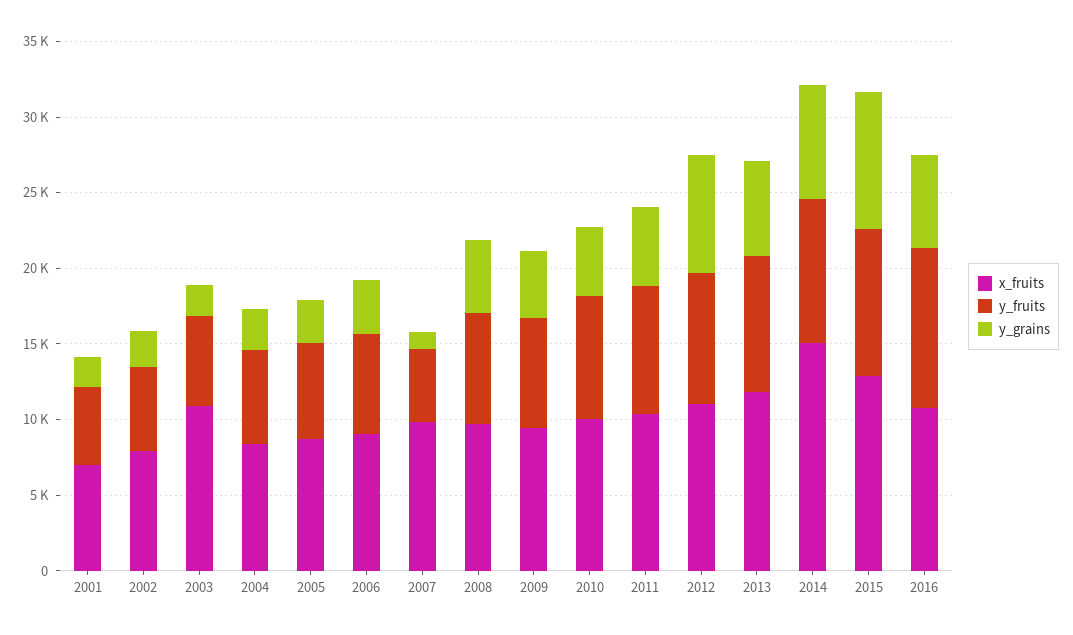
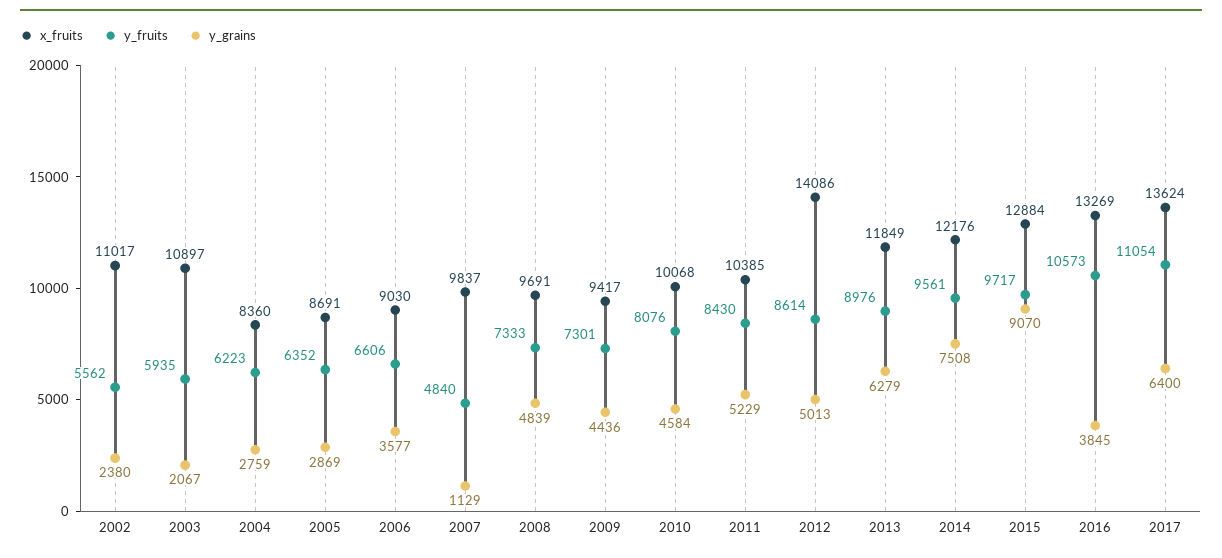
x_fruits, 2001: 7000 -> none
y_fruits, 2001: 5000 -> none
y_grains, 2001: 2000 -> none
x_fruits, 2002: 8000 -> 11017
x_fruits, 2012: 11000 -> 14086
y_grains, 2012: 8000 -> 5013
x_fruits, 2014: 15000 -> 12176
x_fruits, 2016: 11000 -> 13269
y_grains, 2016: 6000 -> 3845
x_fruits, 2017: none -> 13624
y_fruits, 2017: none -> 11054
y_grains, 2017: none -> 6400

